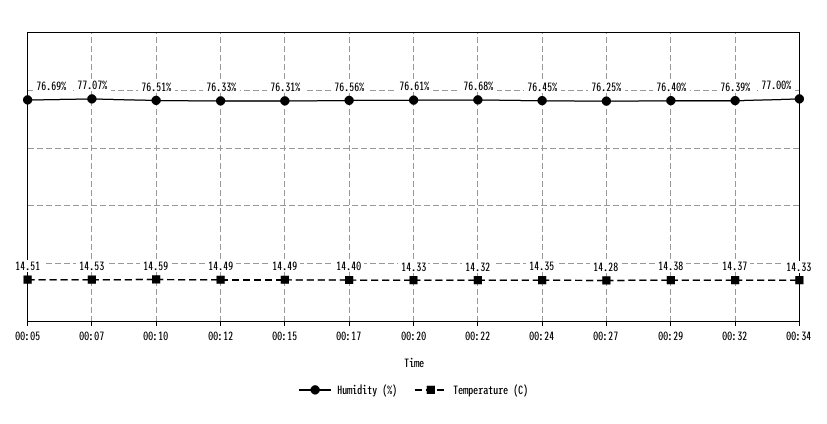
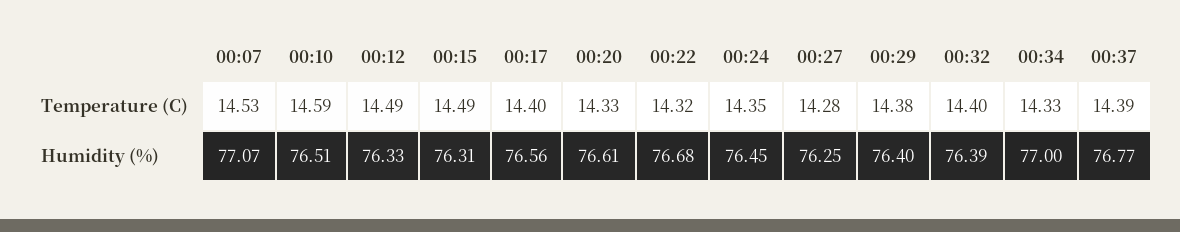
Humidity (%), 00:05: 76.69 -> none
Temperature (C), 00:05: 14.51 -> none
Temperature (C), 00:32: 14.37 -> 14.4
Temperature (C), 00:37: none -> 14.39
Humidity (%), 00:37: none -> 76.77

